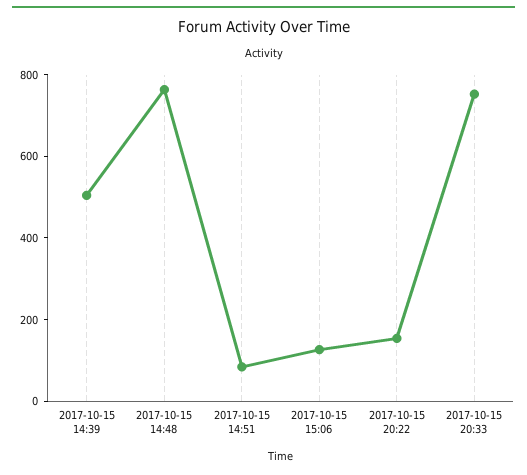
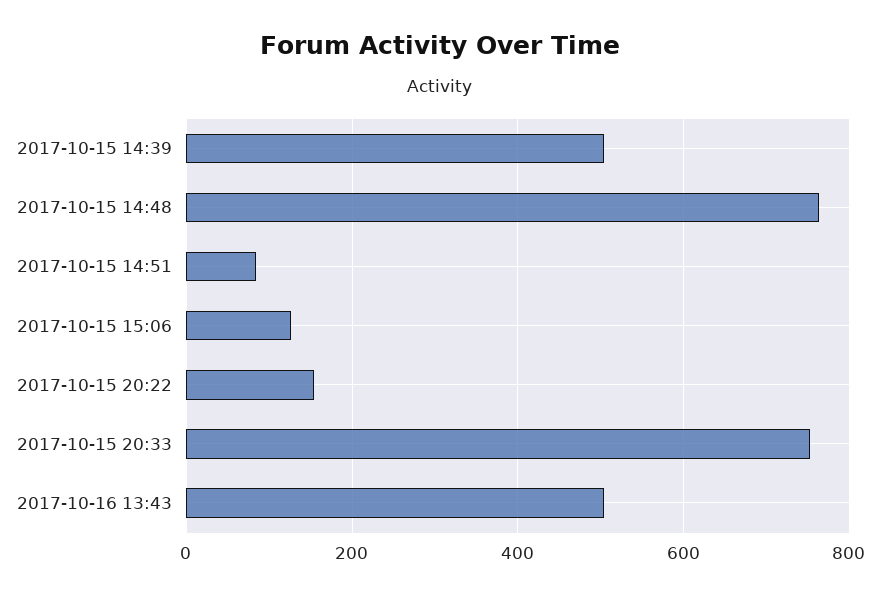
2017-10-16 13:43: none -> 500

